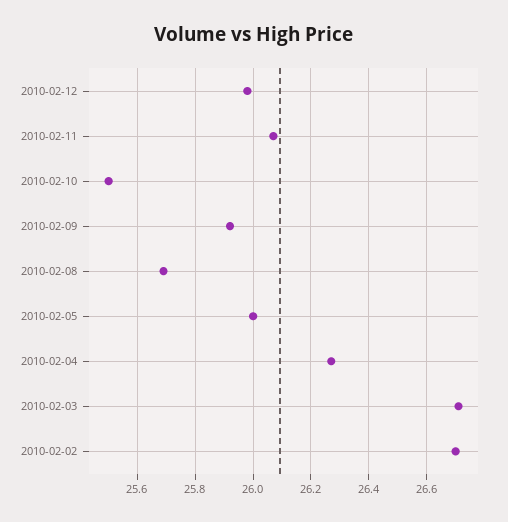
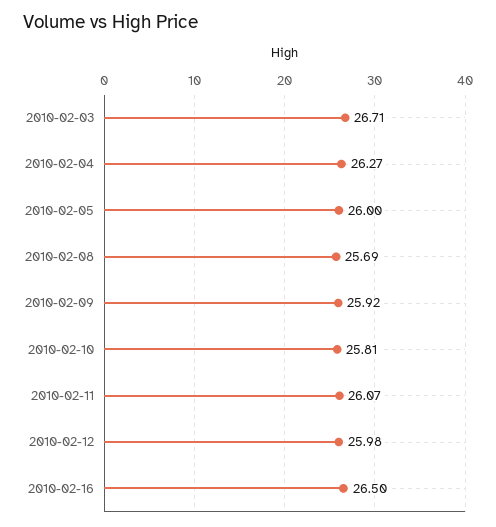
2010-02-10: 25.5 -> 25.81
2010-02-02: 26.7 -> none
2010-02-16: none -> 26.5

